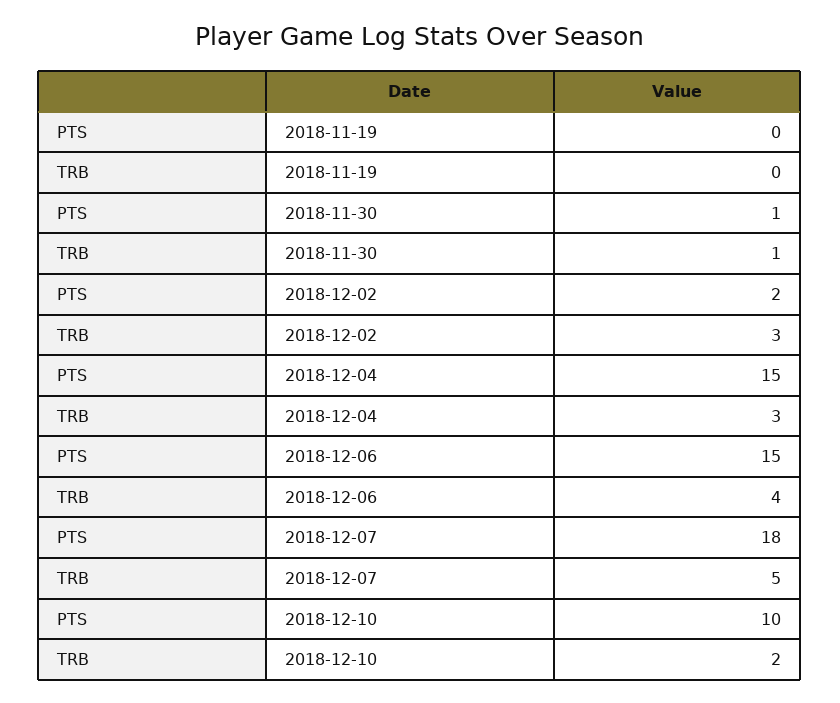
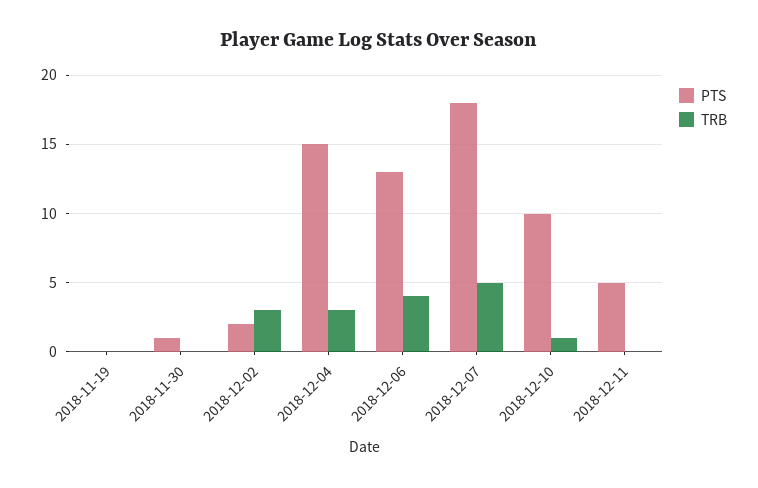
TRB, 2018-11-30: 1 -> 0
PTS, 2018-12-06: 15 -> 13
TRB, 2018-12-10: 2 -> 1
PTS, 2018-12-11: none -> 5
TRB, 2018-12-11: none -> 0

